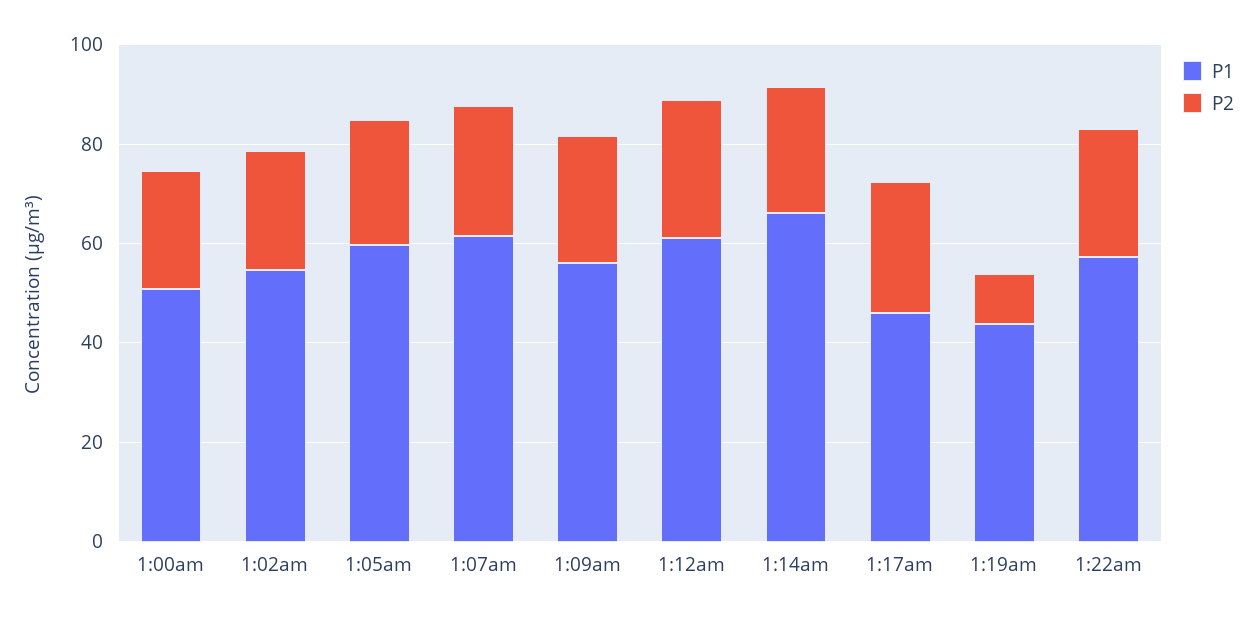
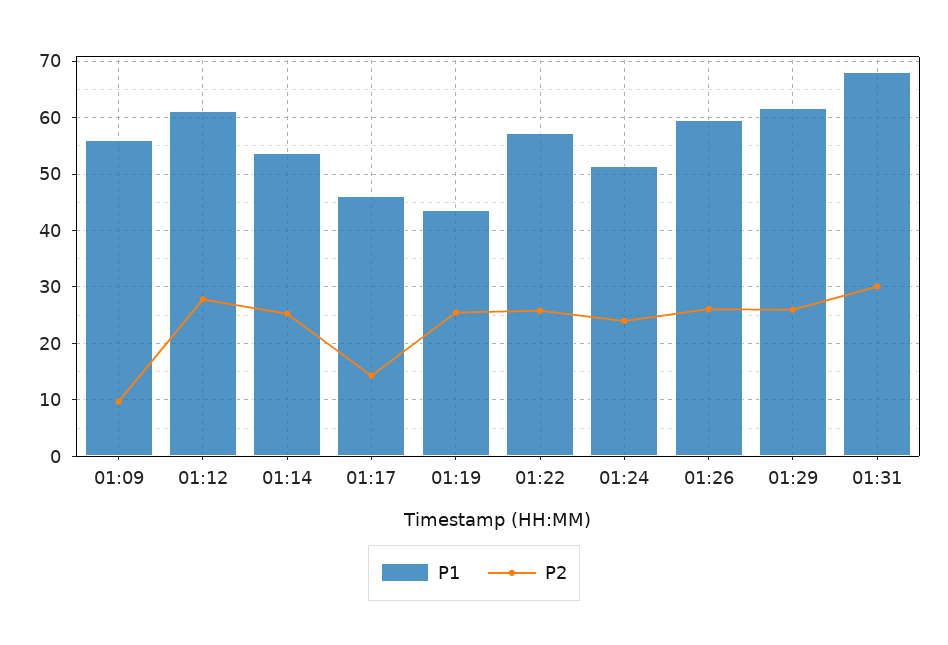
P1, 1:00am: 50 -> none
P2, 1:00am: 25 -> none
P1, 1:02am: 55 -> none
P2, 1:02am: 25 -> none
P1, 1:05am: 60 -> none
P2, 1:05am: 25 -> none
P1, 1:07am: 60 -> none
P2, 1:07am: 25 -> none
P2, 1:09am: 25 -> 10
P1, 1:14am: 65 -> 54
P2, 1:17am: 25 -> 14
P2, 1:19am: 10 -> 26
P1, 01:24: none -> 52
P2, 01:24: none -> 24
P1, 01:26: none -> 60
P2, 01:26: none -> 26
P1, 01:29: none -> 62
P2, 01:29: none -> 26
P1, 01:31: none -> 68
P2, 01:31: none -> 30

